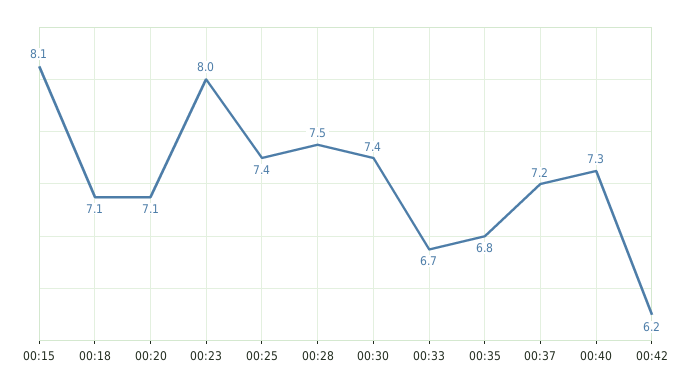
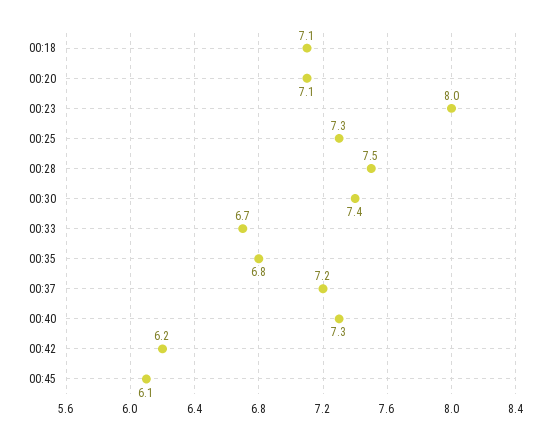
00:15: 8.1 -> none
00:25: 7.4 -> 7.3
00:45: none -> 6.1

